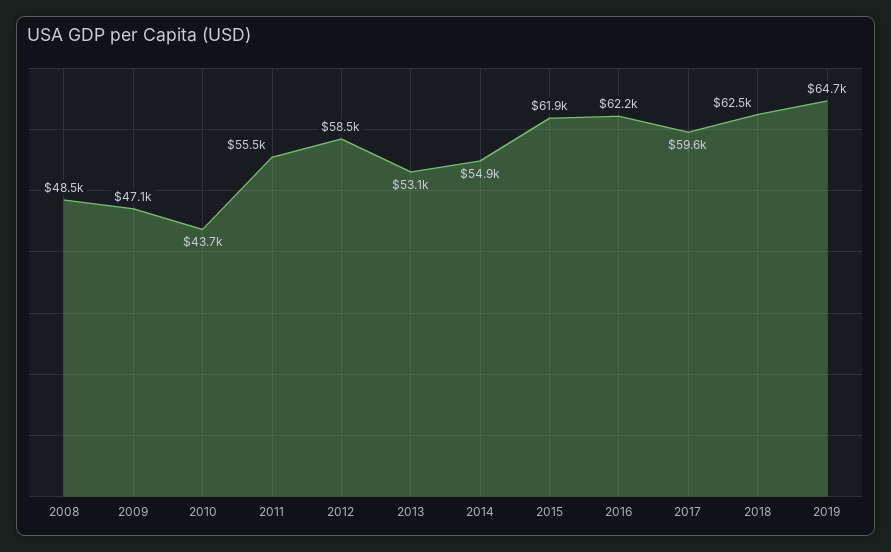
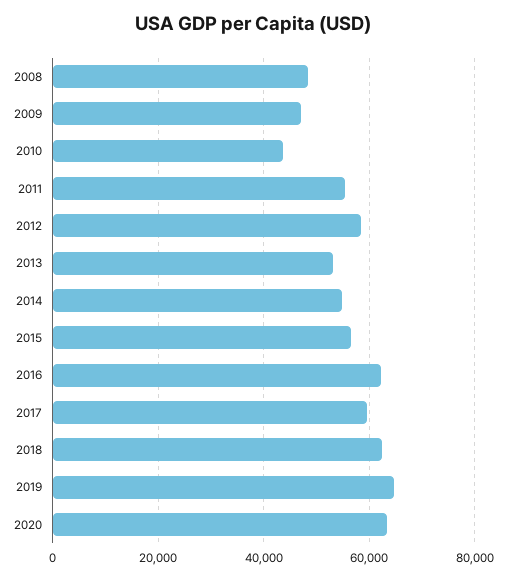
2015: 61900 -> 56000
2020: none -> 64000

